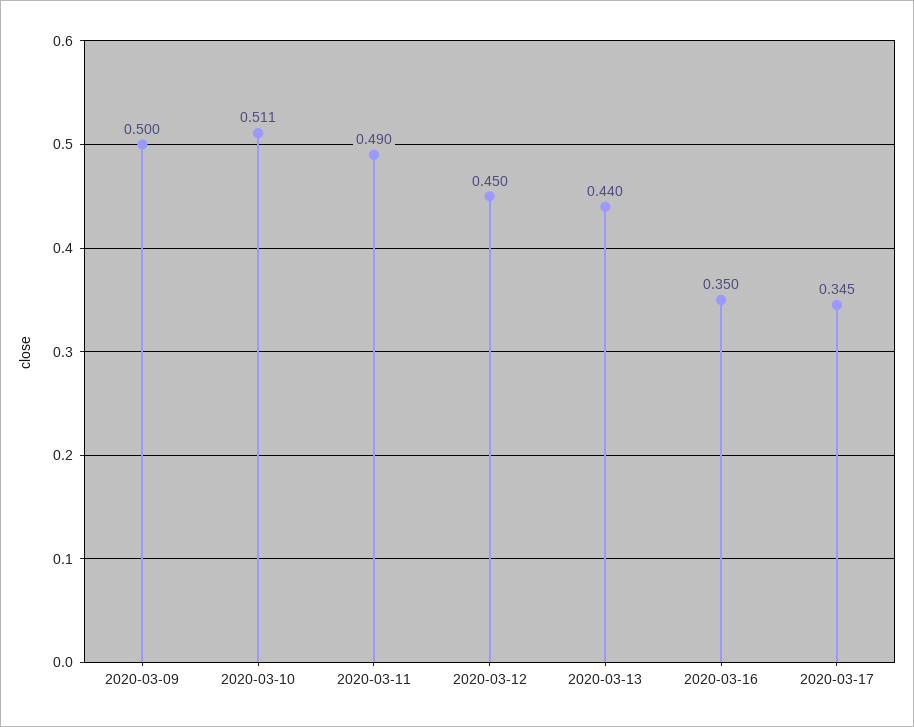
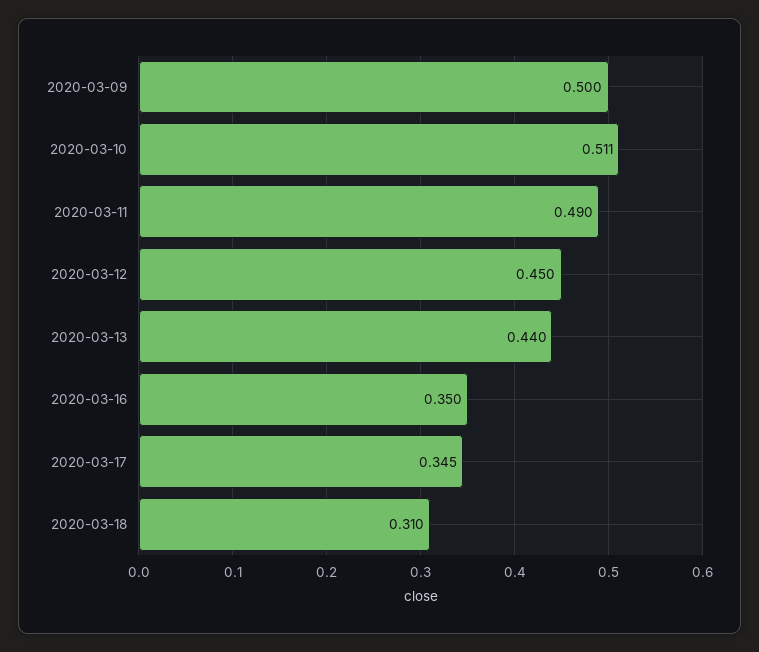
2020-03-18: none -> 0.31

